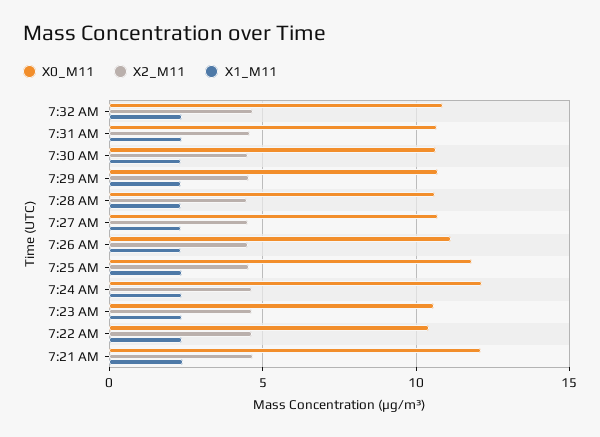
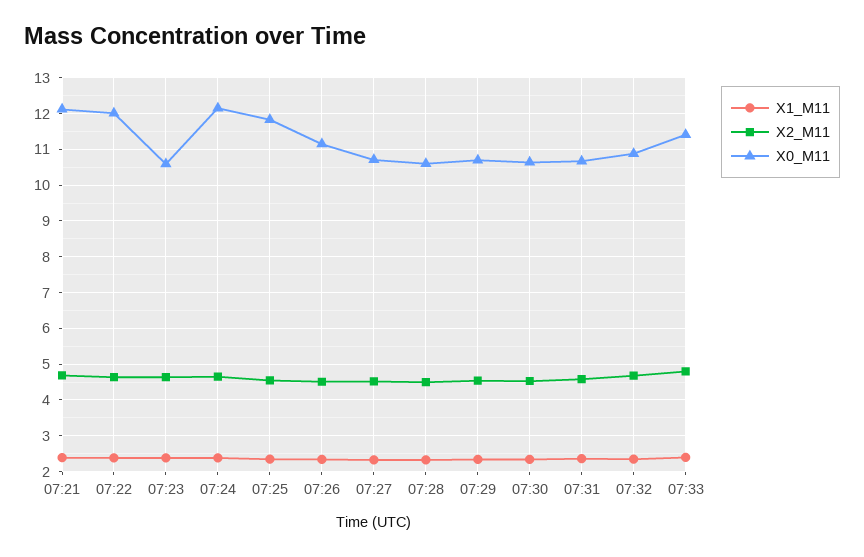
X0_M11, 7:22 AM: 10.5 -> 12
X1_M11, 07:33: none -> 2.4
X2_M11, 07:33: none -> 4.8
X0_M11, 07:33: none -> 11.4

